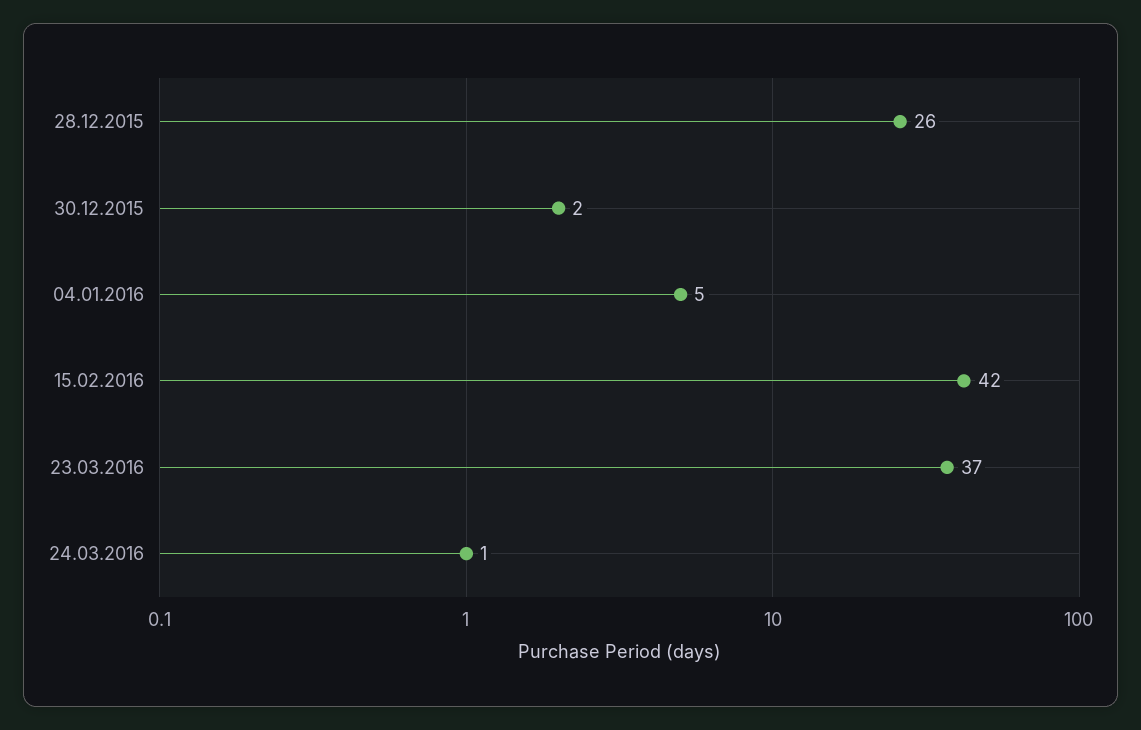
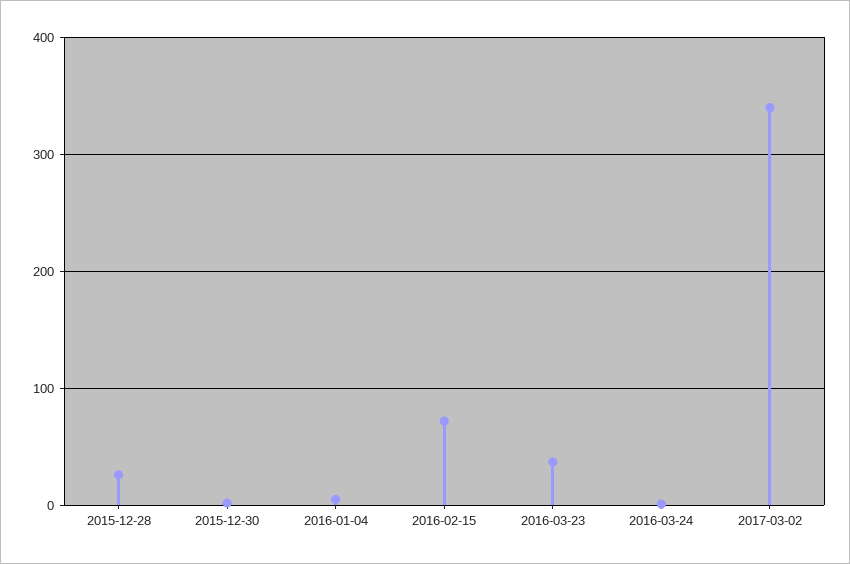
15.02.2016: 42 -> 70
2017-03-02: none -> 340

